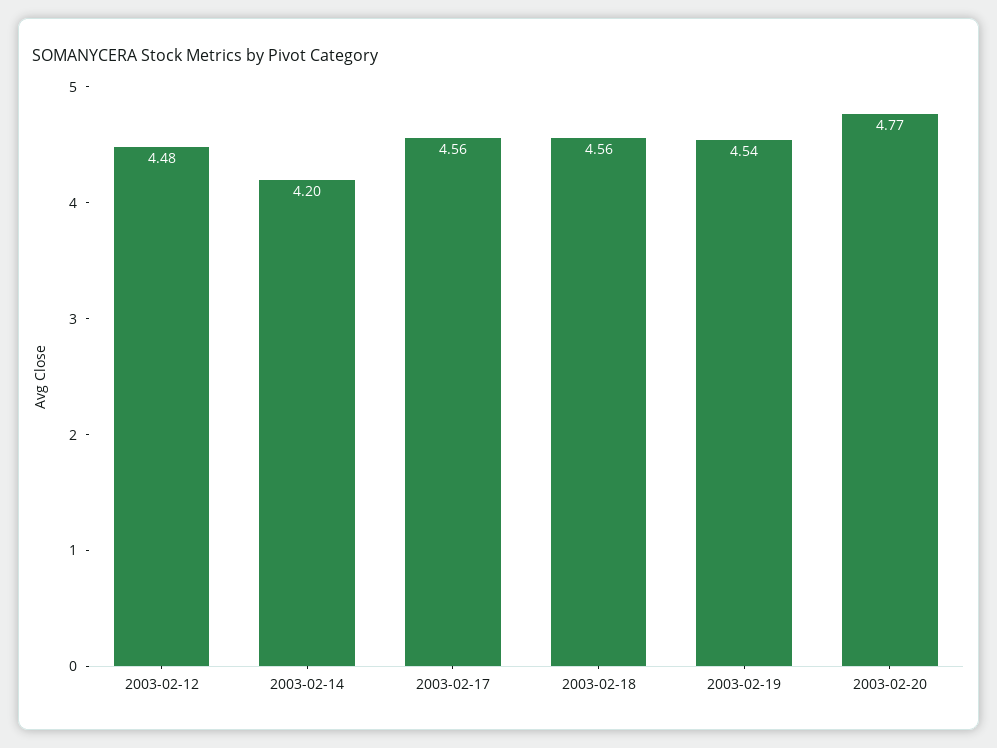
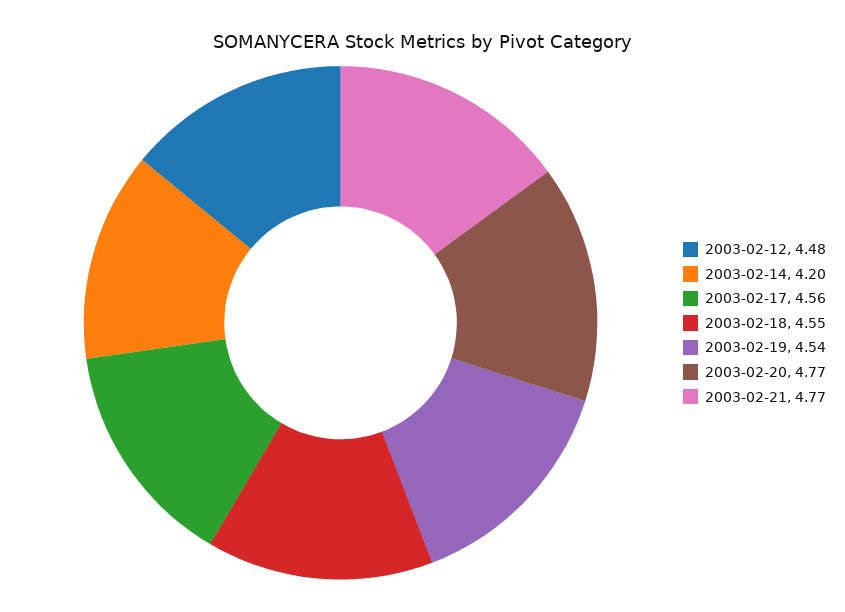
2003-02-18: 4.56 -> 4.55
2003-02-21: none -> 4.77

